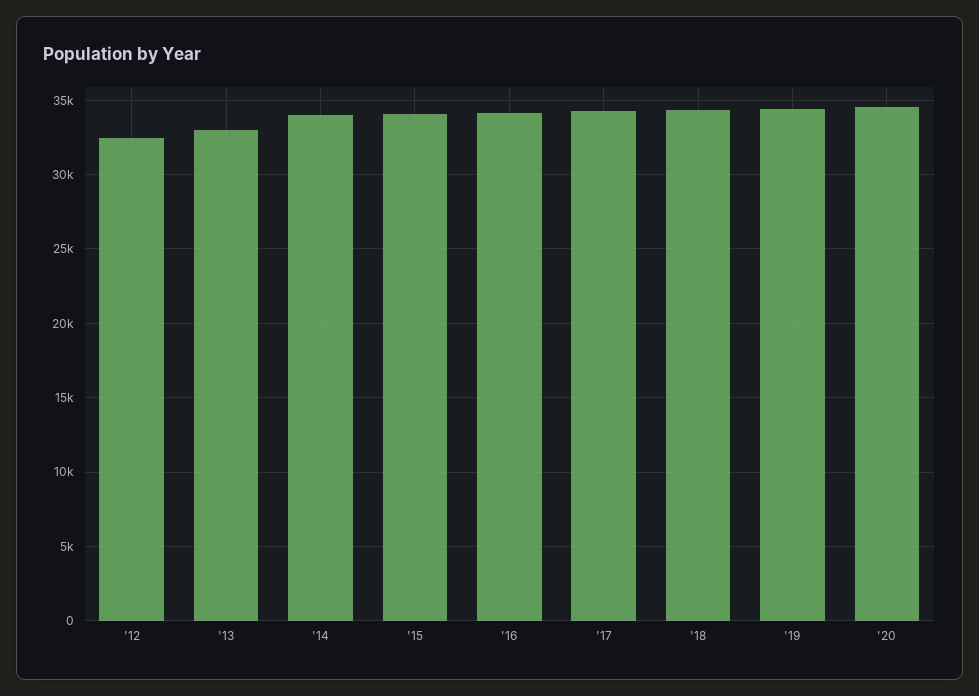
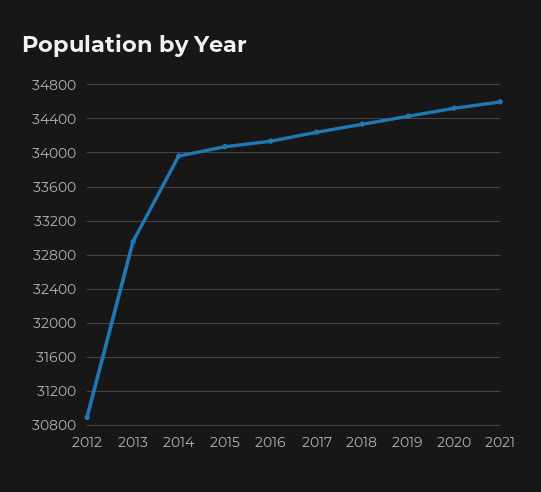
'12: 32500 -> 30900
2021: none -> 34600

